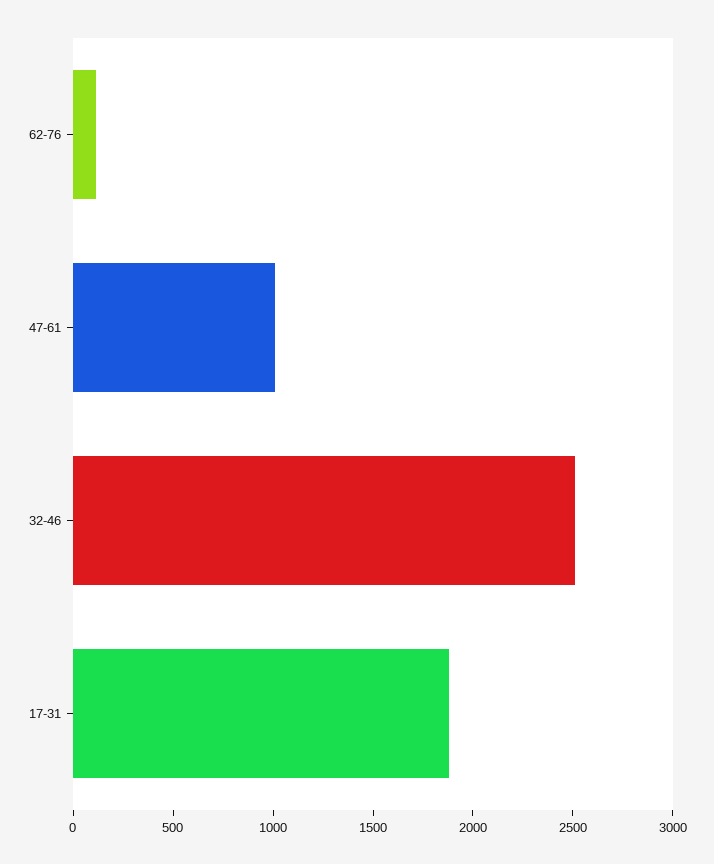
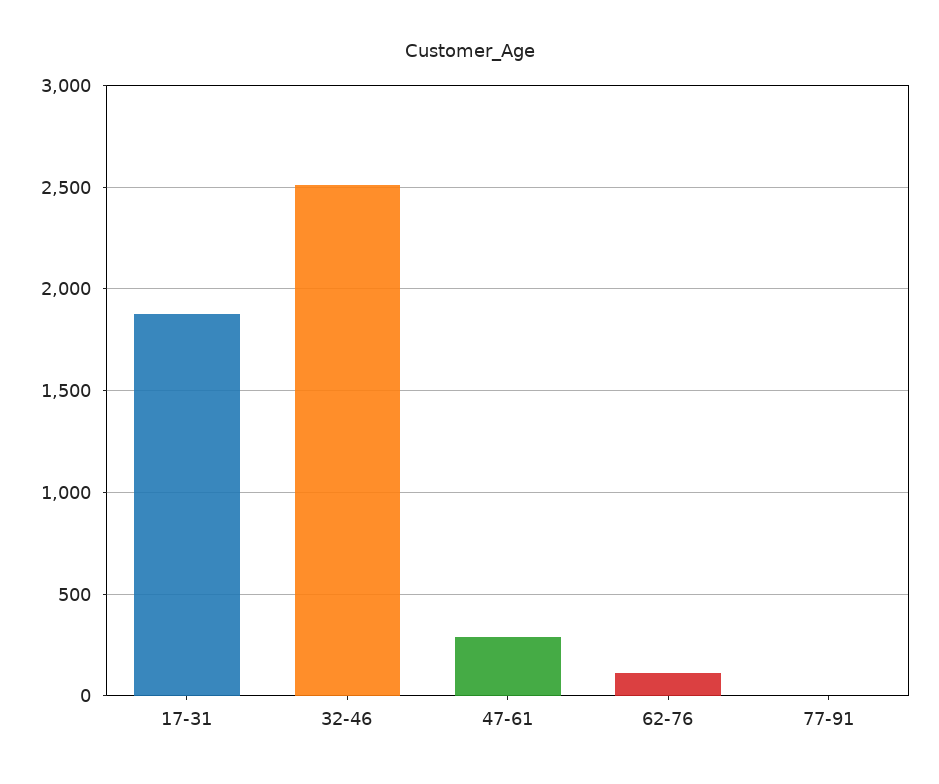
47-61: 1000 -> 300
77-91: none -> 0

